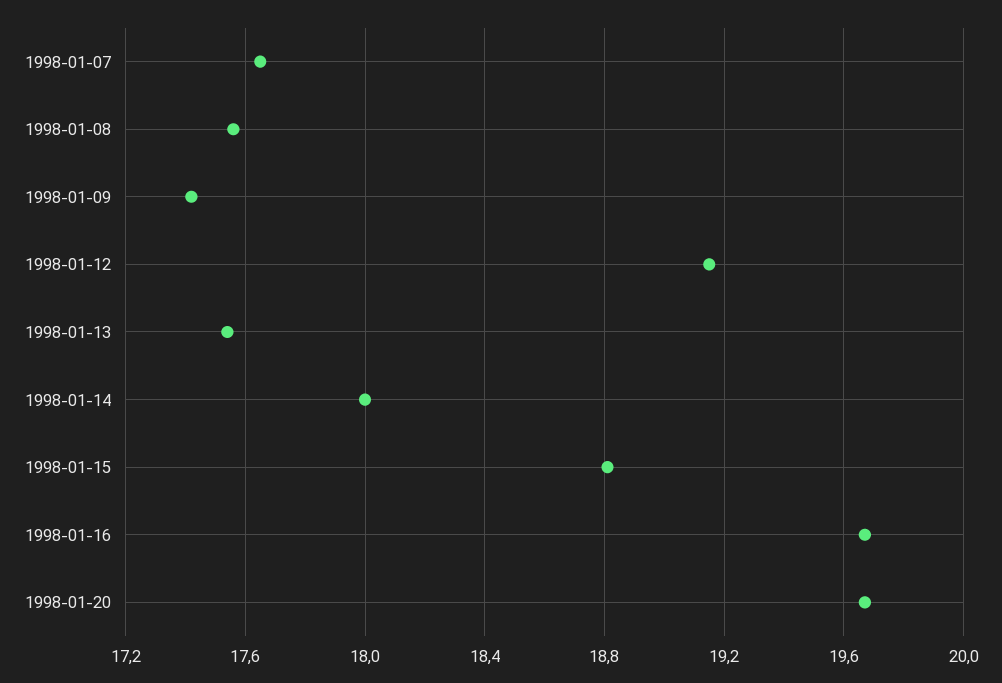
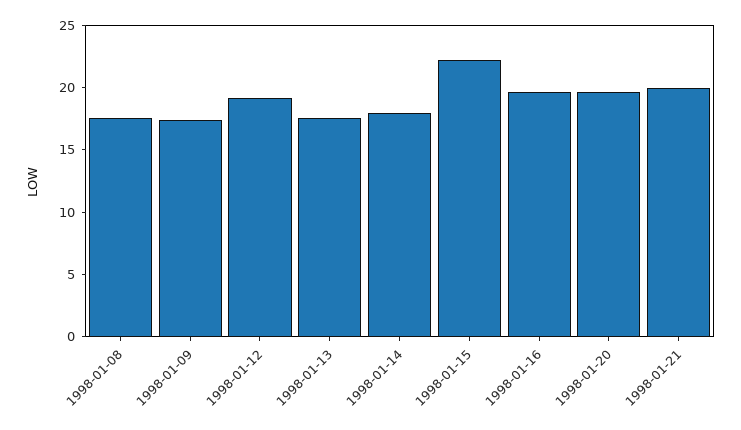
1998-01-07: 17.65 -> none
1998-01-15: 18.8 -> 22
1998-01-21: none -> 20

